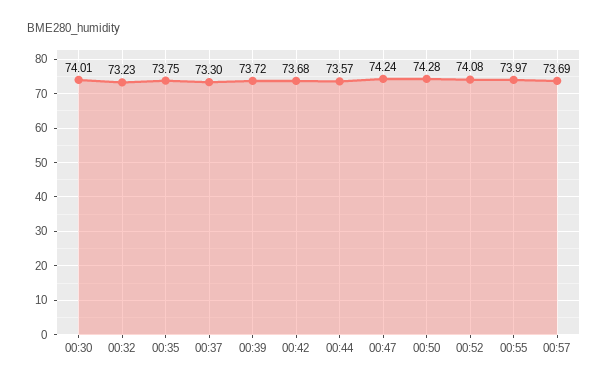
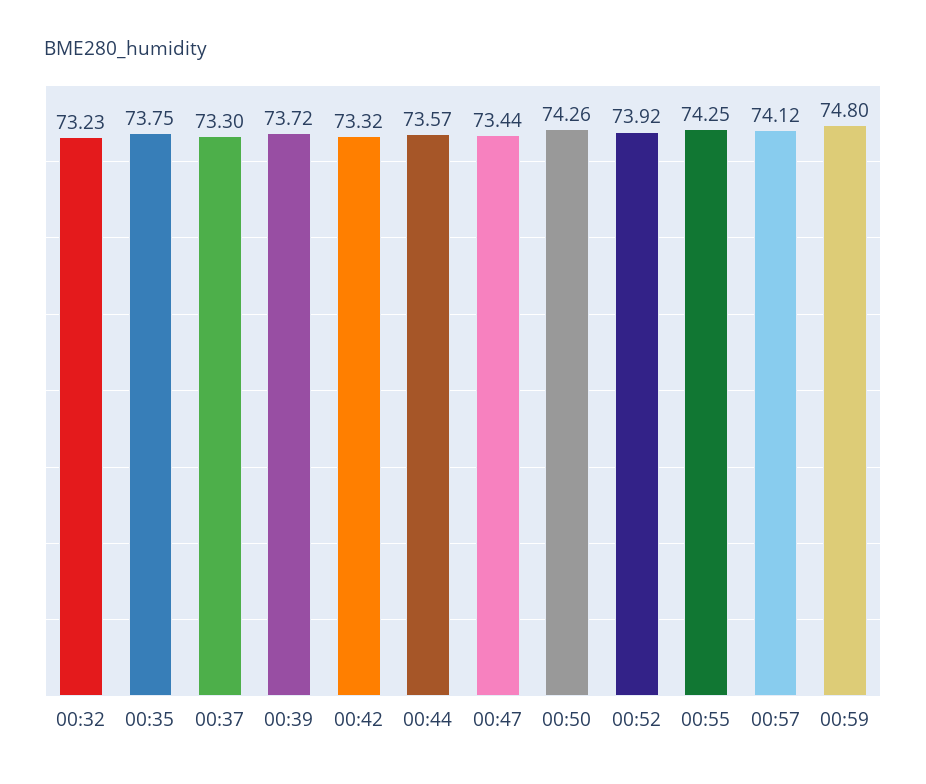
00:30: 74.01 -> none
00:42: 73.68 -> 73.32
00:47: 74.24 -> 73.44
00:50: 74.28 -> 74.26
00:52: 74.08 -> 73.92
00:55: 73.97 -> 74.25
00:57: 73.69 -> 74.12
00:59: none -> 74.8

